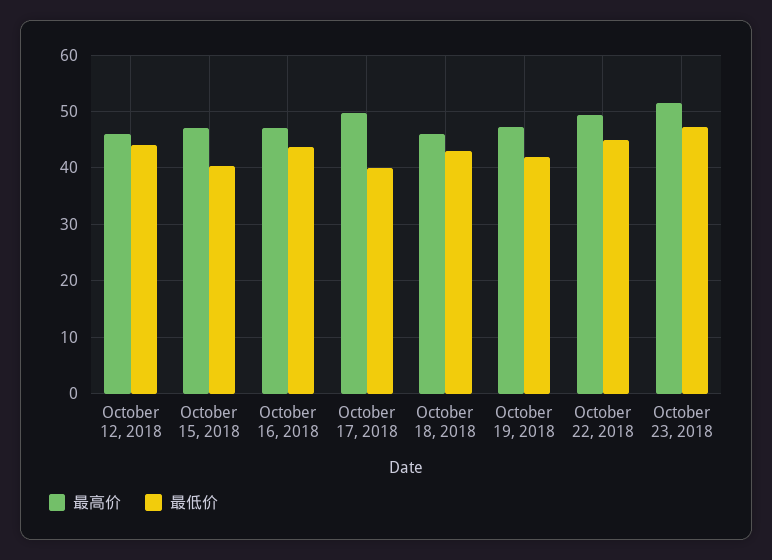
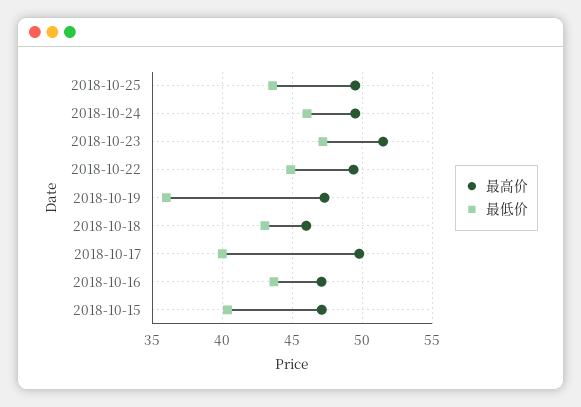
最高价, October 12, 2018: 46 -> none
最低价, October 12, 2018: 44 -> none
最低价, October 19, 2018: 42 -> 36
最高价, 2018-10-25: none -> 49.5
最低价, 2018-10-25: none -> 43.5
最高价, 2018-10-24: none -> 49.5
最低价, 2018-10-24: none -> 46

